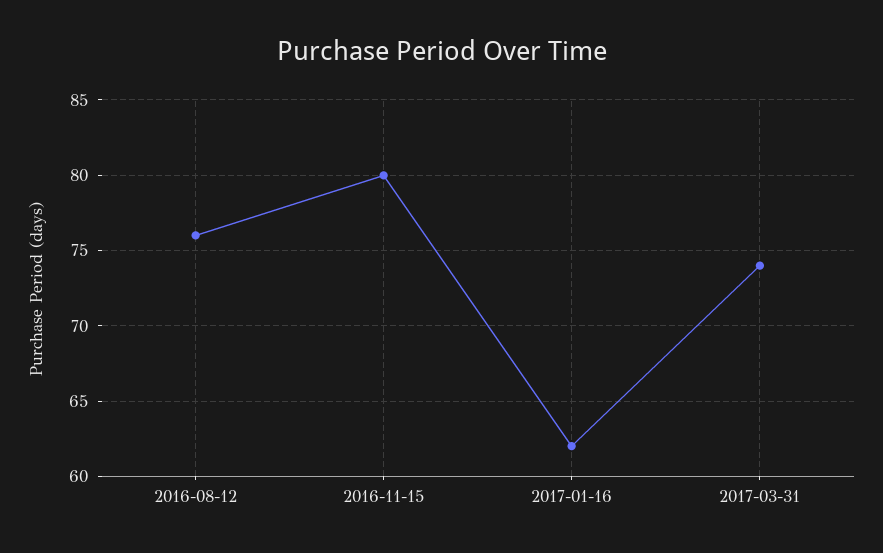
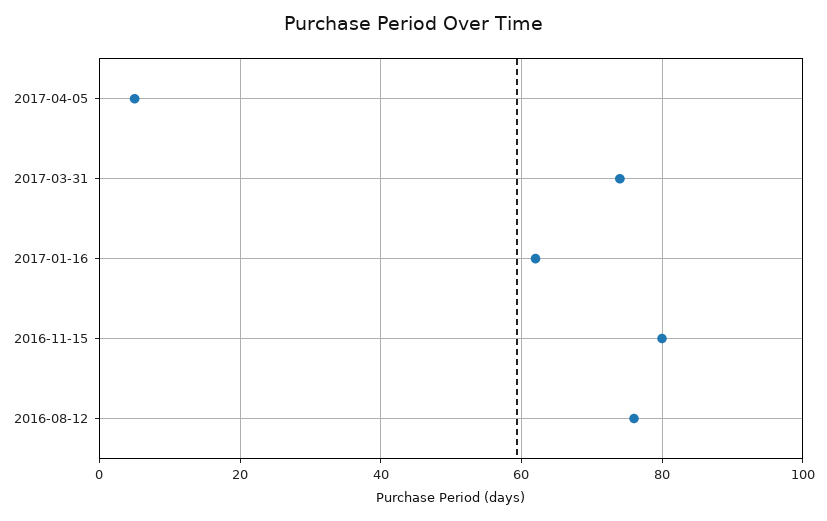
2017-04-05: none -> 5

